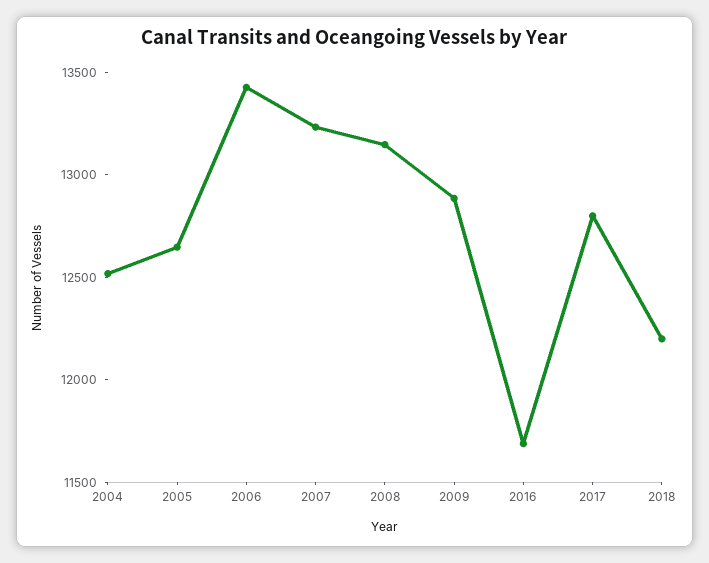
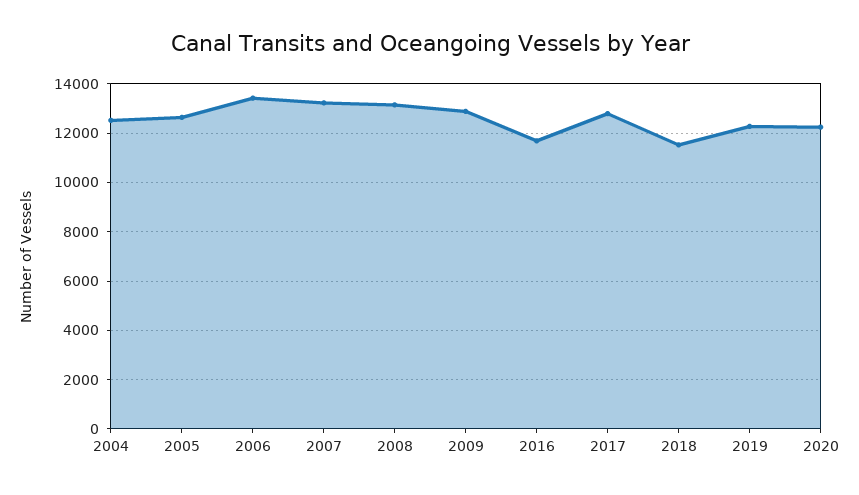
2018: 12200 -> 11500
2019: none -> 12250
2020: none -> 12250

